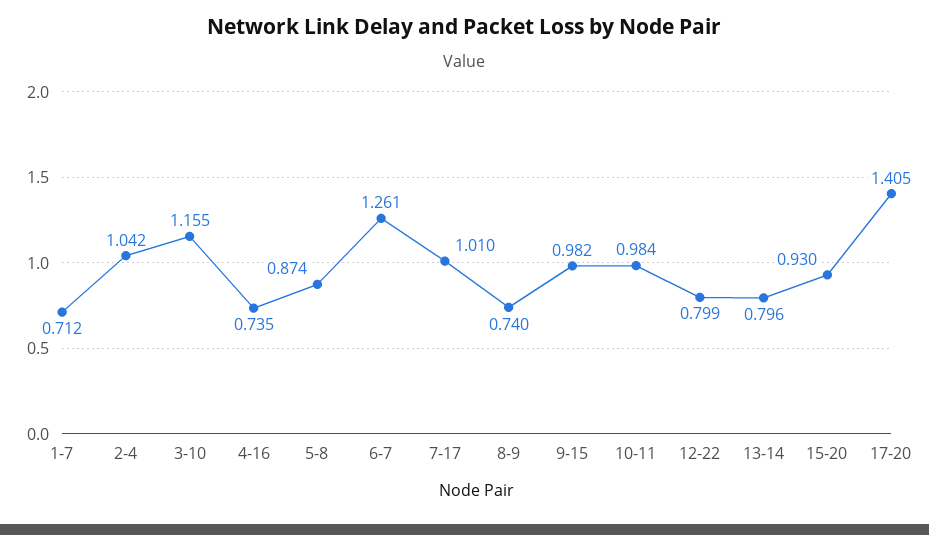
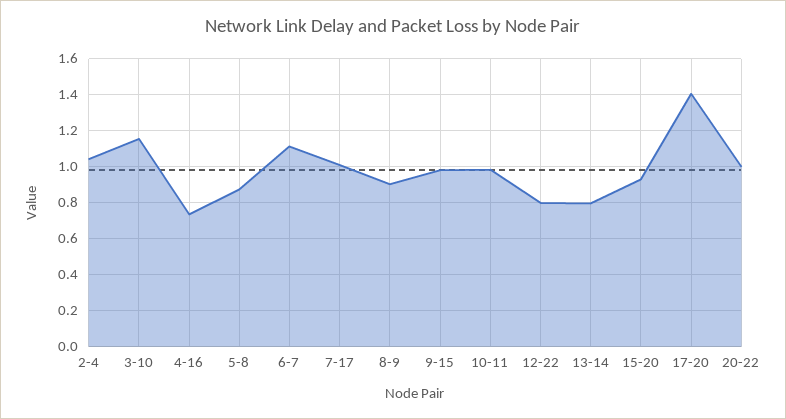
1-7: 0.712 -> none
6-7: 1.261 -> 1.1
8-9: 0.74 -> 0.9
20-22: none -> 1

